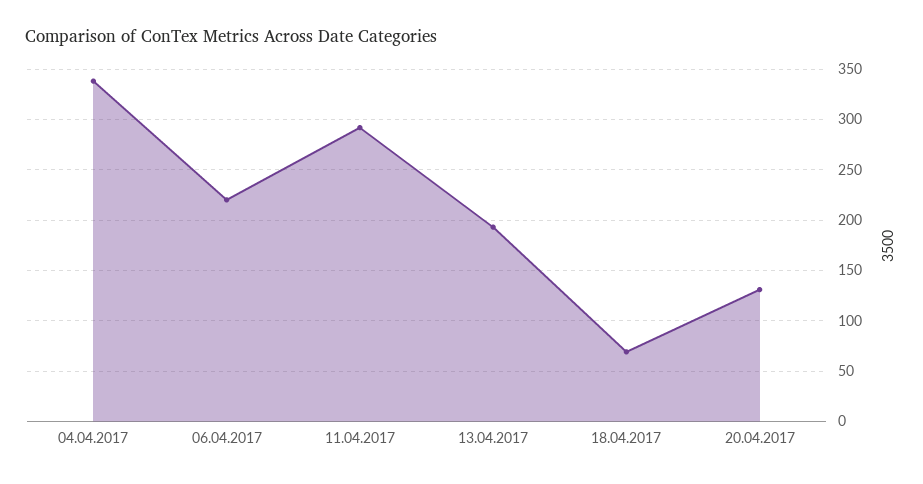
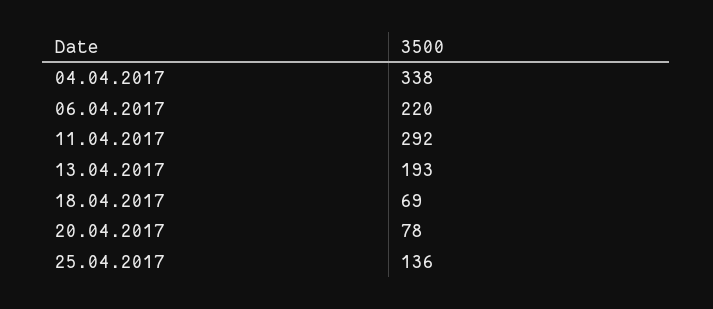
20.04.2017: 130 -> 78
25.04.2017: none -> 136

